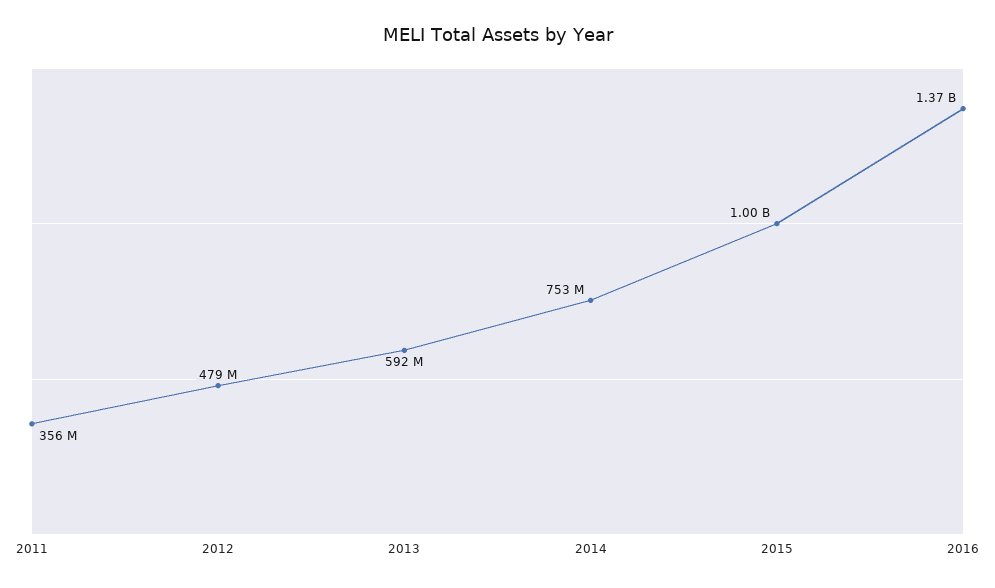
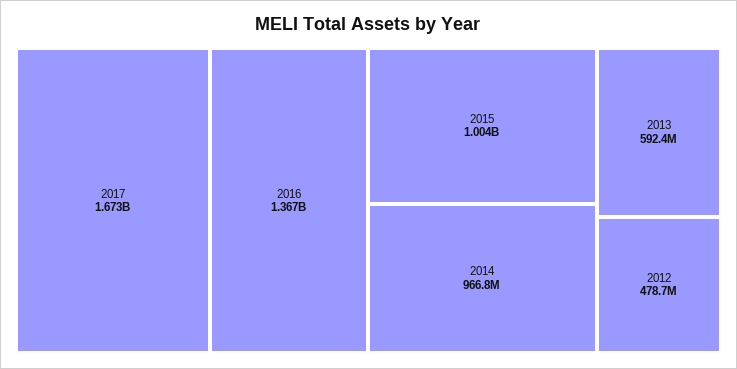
2011: 356000000 -> none
2014: 753000000 -> 966800000
2017: none -> 1673000000

